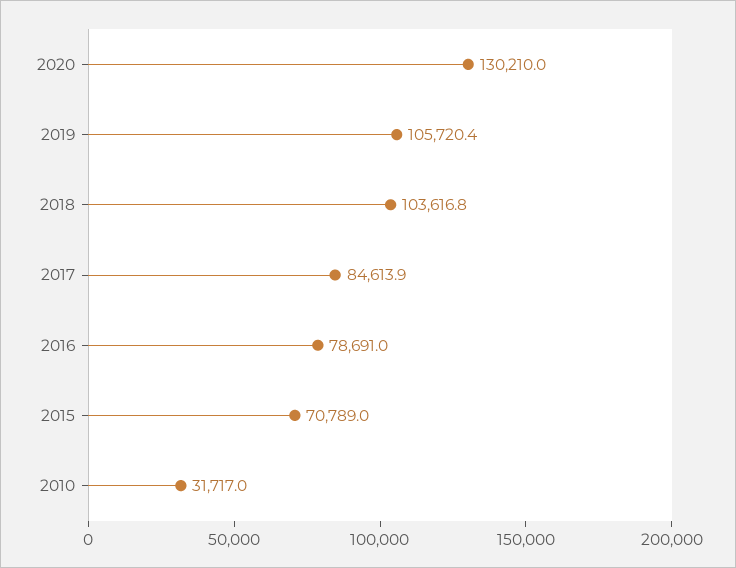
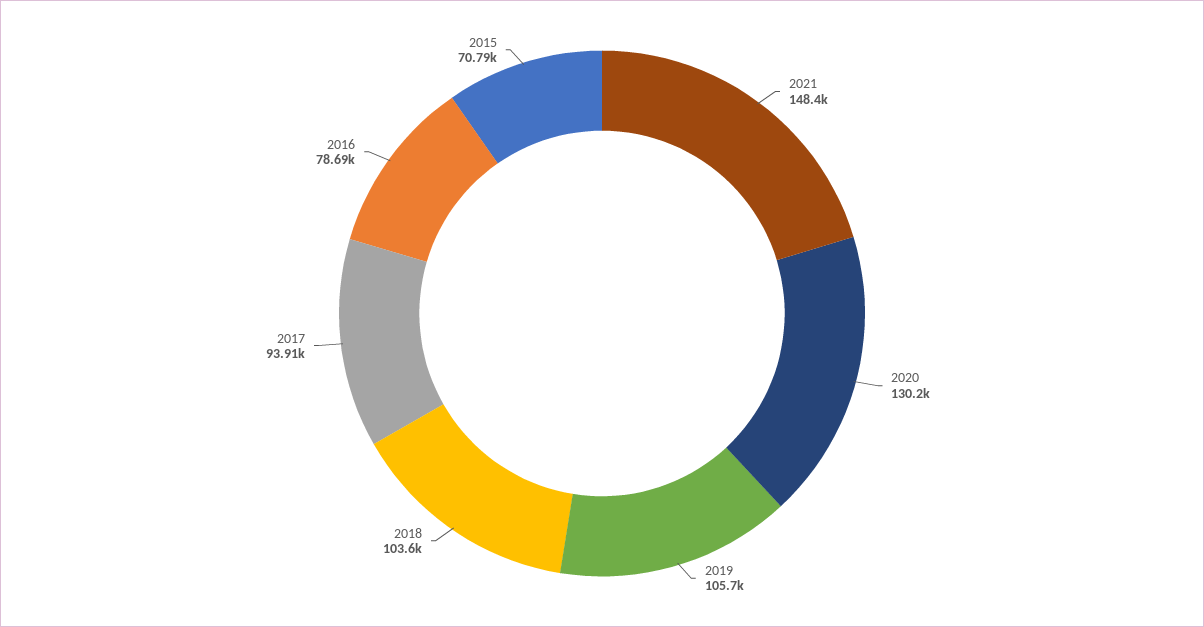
2017: 84613.9 -> 93910
2010: 31717 -> none
2021: none -> 148400

